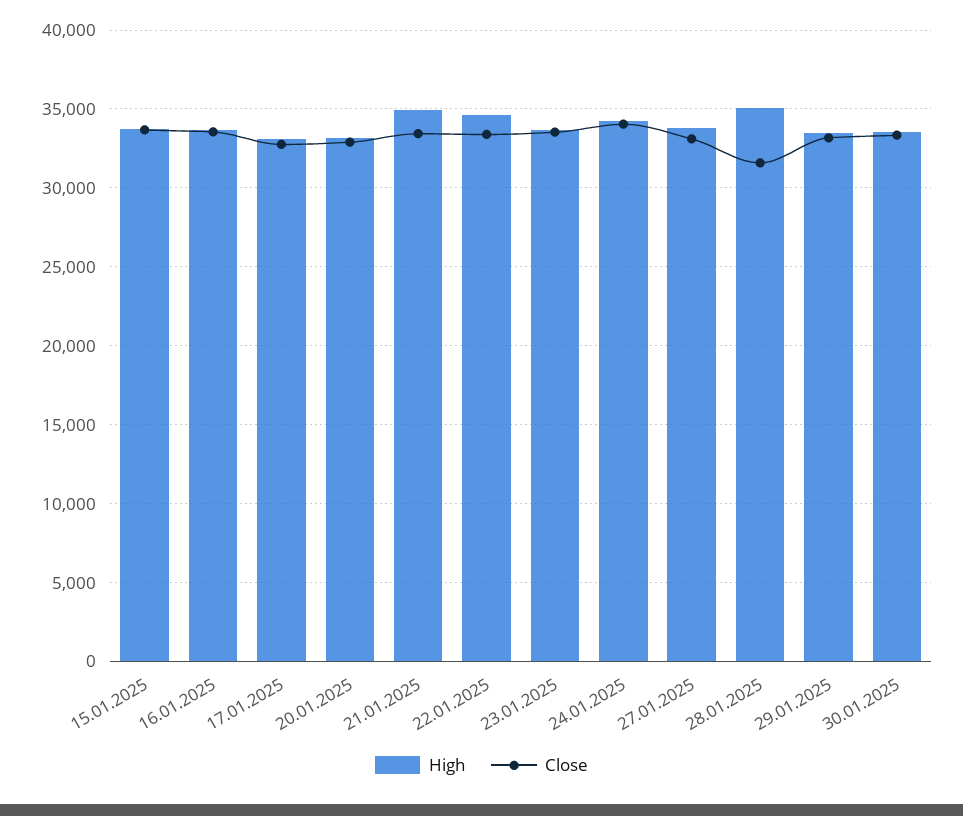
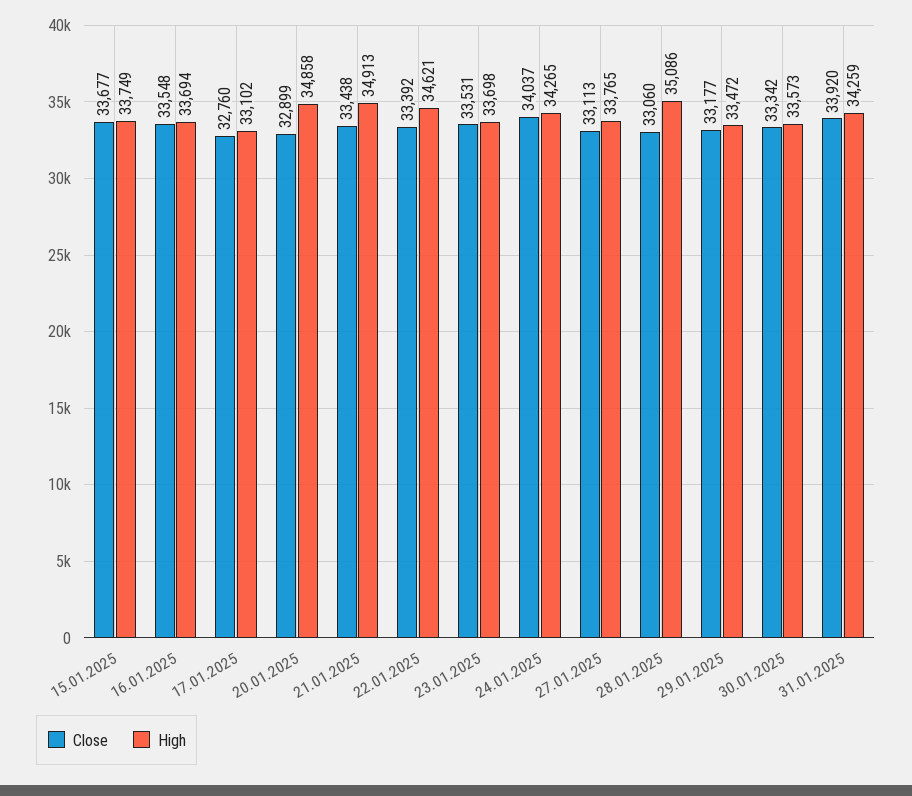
High, 20.01.2025: 33000 -> 34858
Close, 28.01.2025: 31500 -> 33060
Close, 31.01.2025: none -> 33920
High, 31.01.2025: none -> 34259

